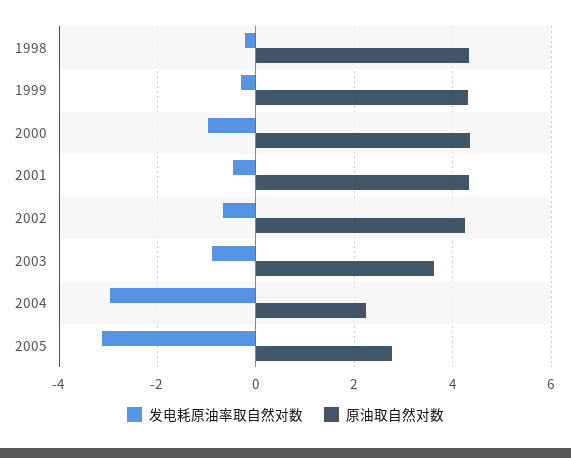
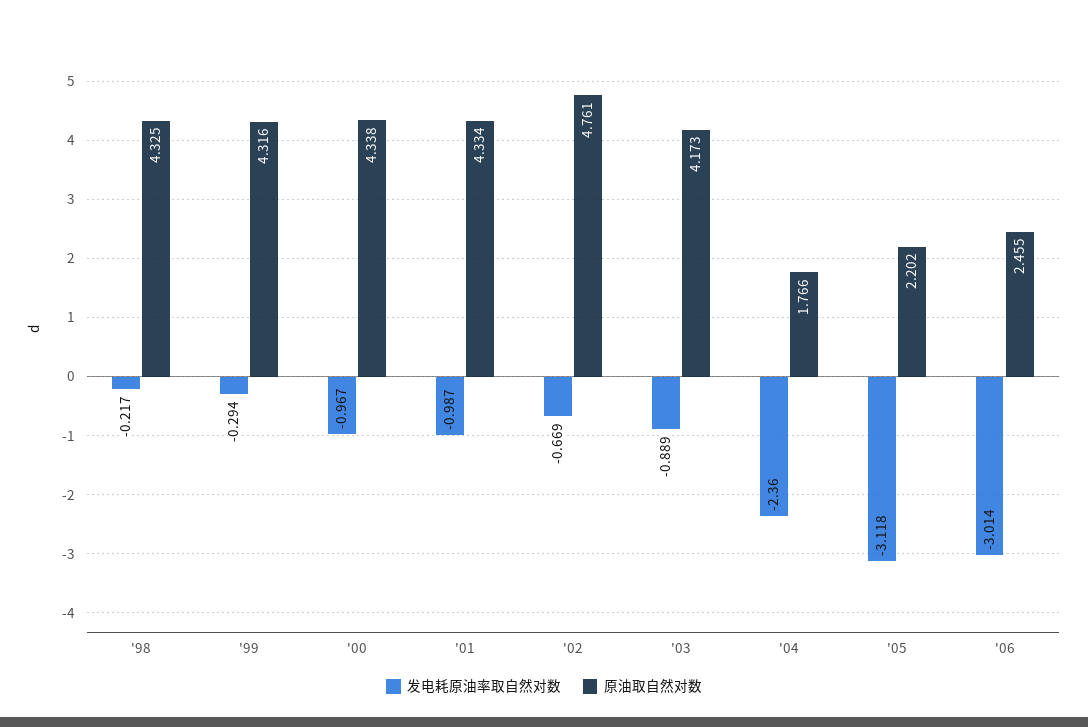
发电耗原油率取自然对数, 2001: -0.4 -> -0.987
原油取自然对数, 2002: 4.2 -> 4.761
原油取自然对数, 2003: 3.6 -> 4.173
发电耗原油率取自然对数, 2004: -3 -> -2.36
原油取自然对数, 2004: 2.2 -> 1.766
原油取自然对数, 2005: 2.8 -> 2.202
发电耗原油率取自然对数, '06: none -> -3.014
原油取自然对数, '06: none -> 2.455

